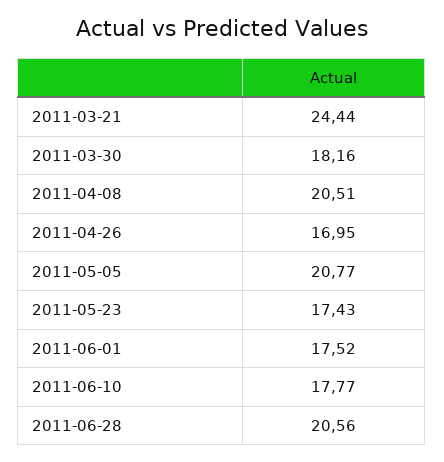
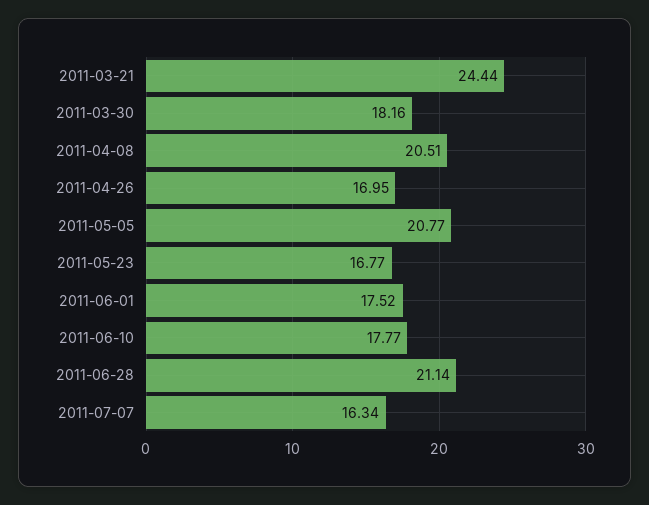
2011-05-23: 17.43 -> 16.77
2011-06-28: 20.56 -> 21.14
2011-07-07: none -> 16.34

